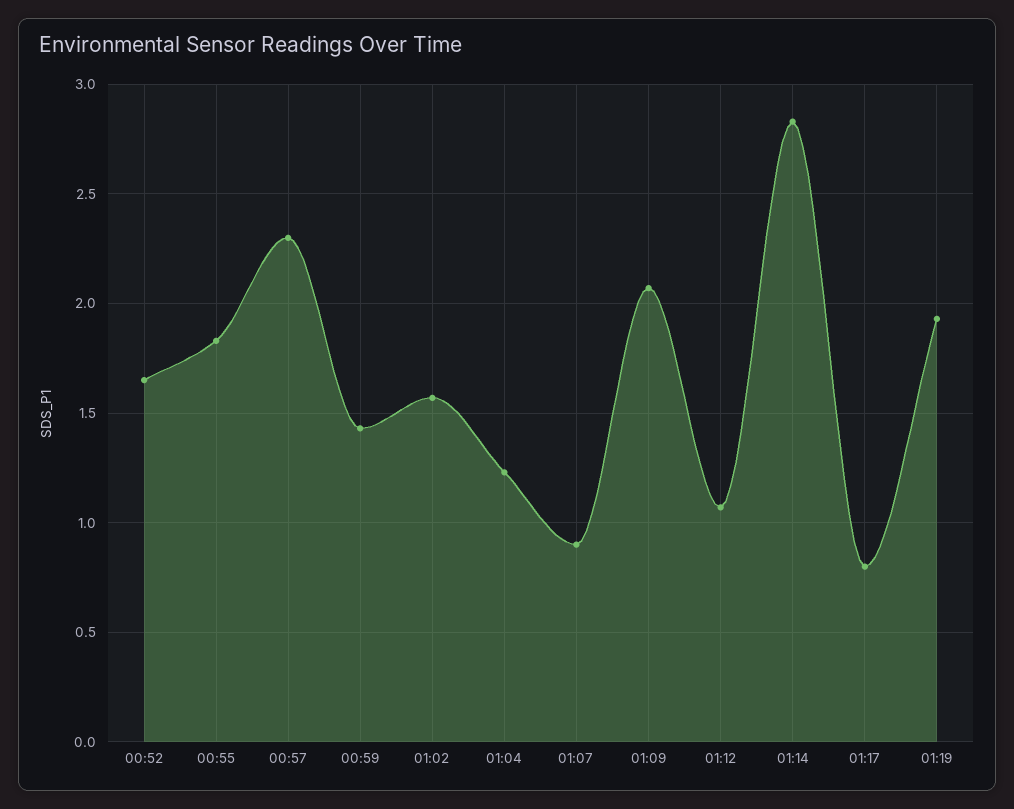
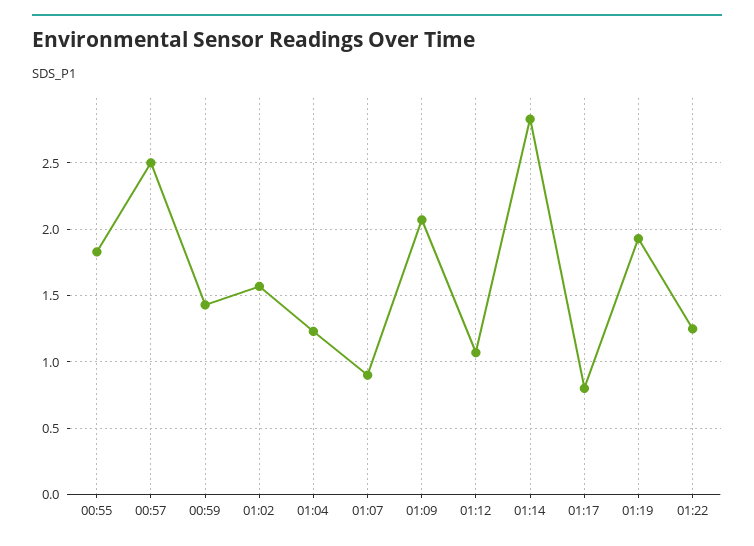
00:52: 1.65 -> none
00:57: 2.3 -> 2.5
01:22: none -> 1.25

